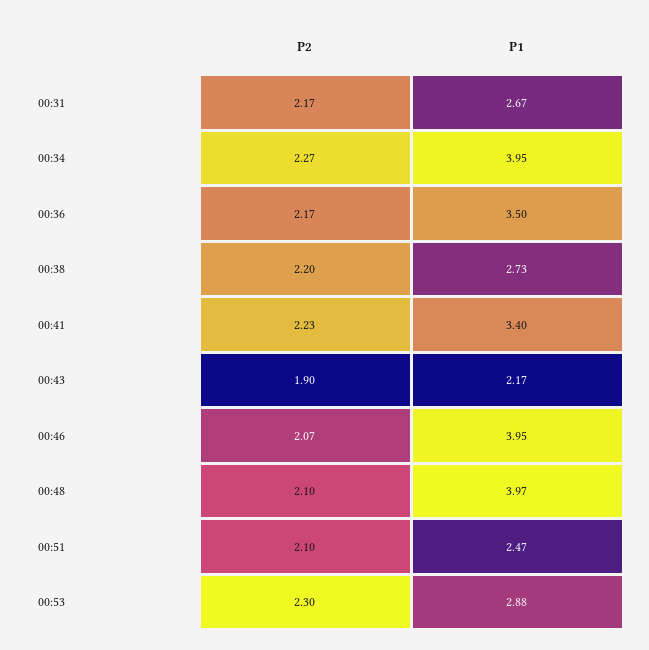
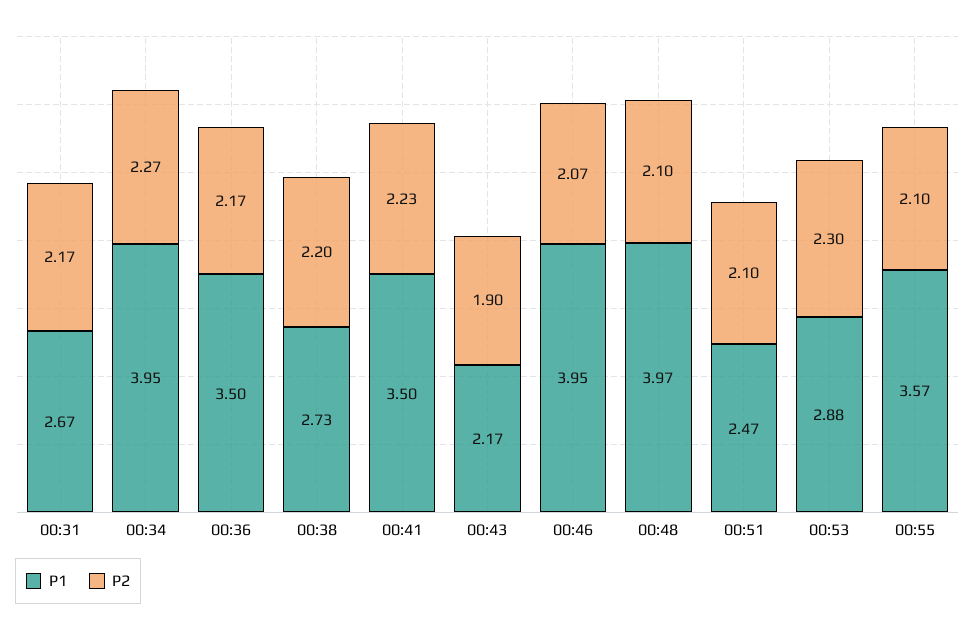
P1, 00:41: 3.4 -> 3.5
P1, 00:55: none -> 3.57
P2, 00:55: none -> 2.1

